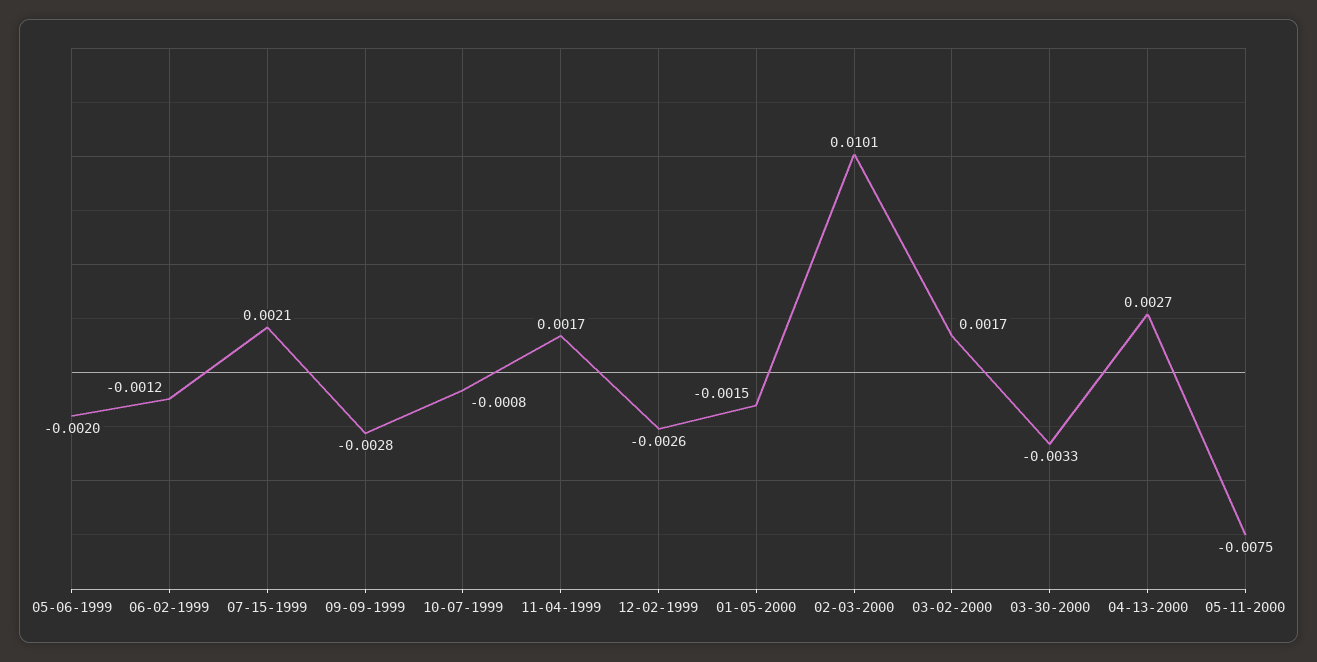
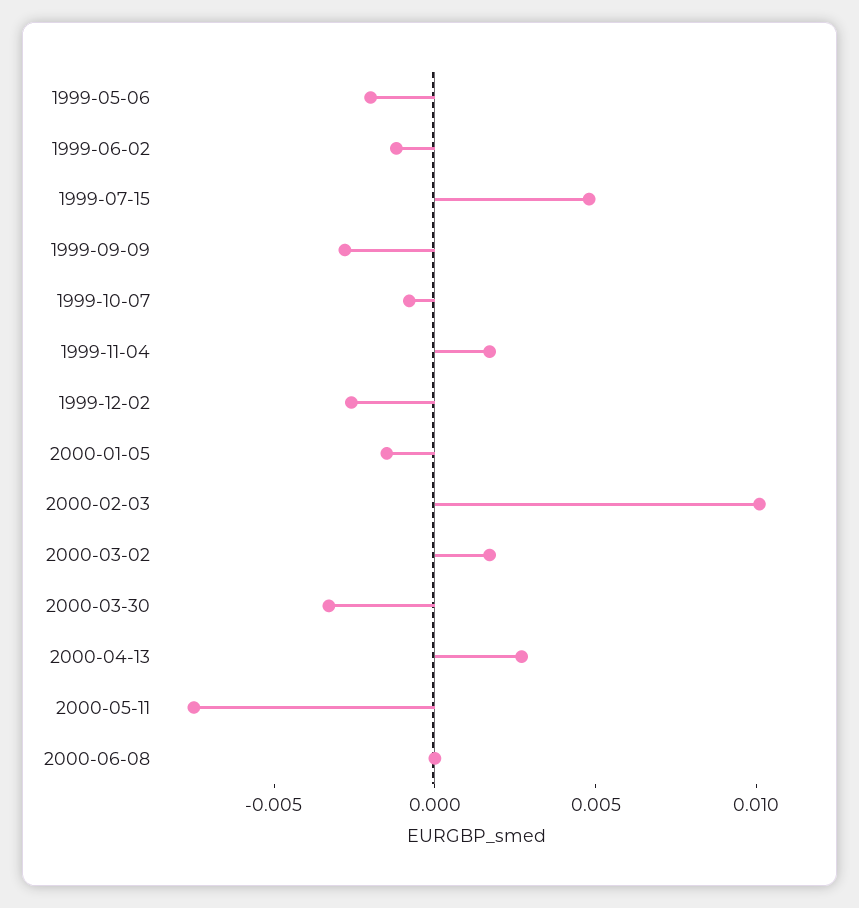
07-15-1999: 0.0021 -> 0.005
2000-06-08: none -> 0

